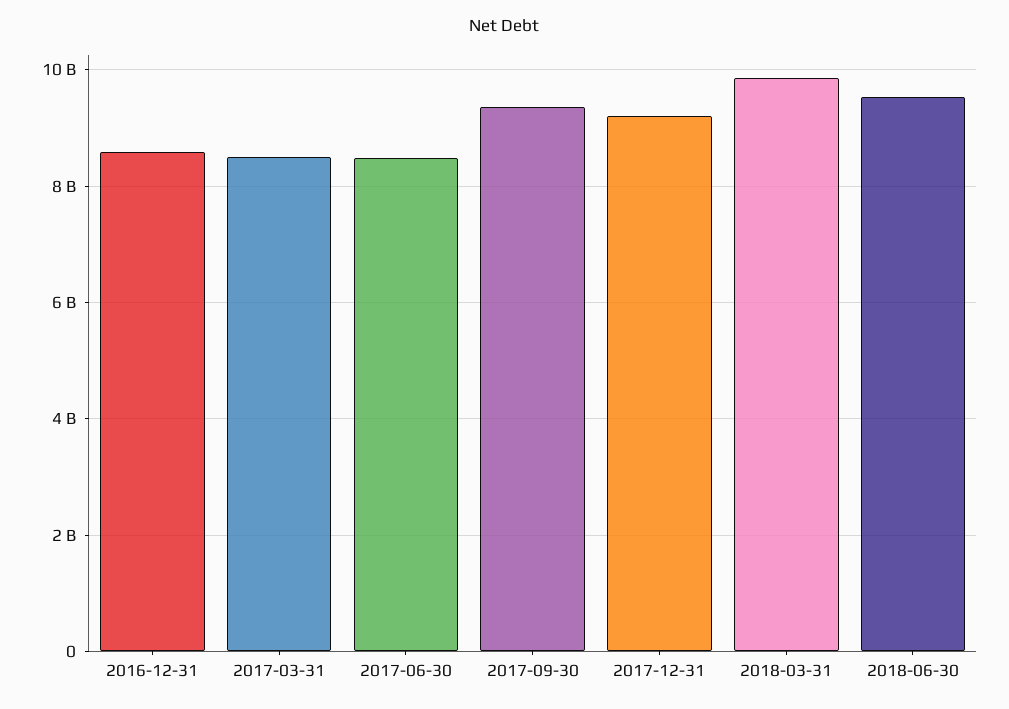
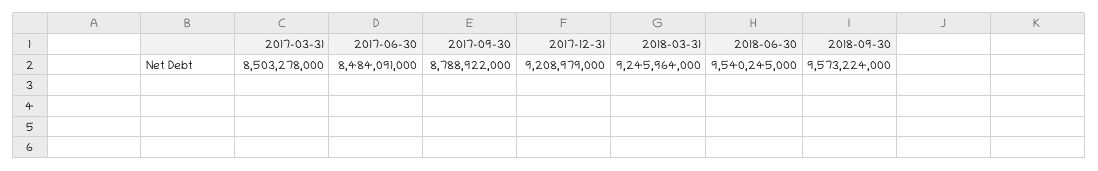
2016-12-31: 8600000000 -> none
2017-09-30: 9400000000 -> 8788922000
2018-03-31: 9800000000 -> 9245964000
2018-09-30: none -> 9573224000

